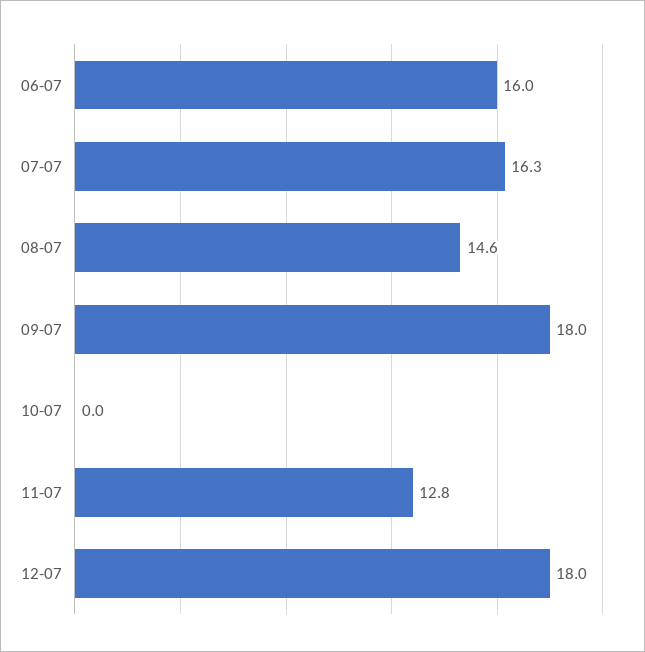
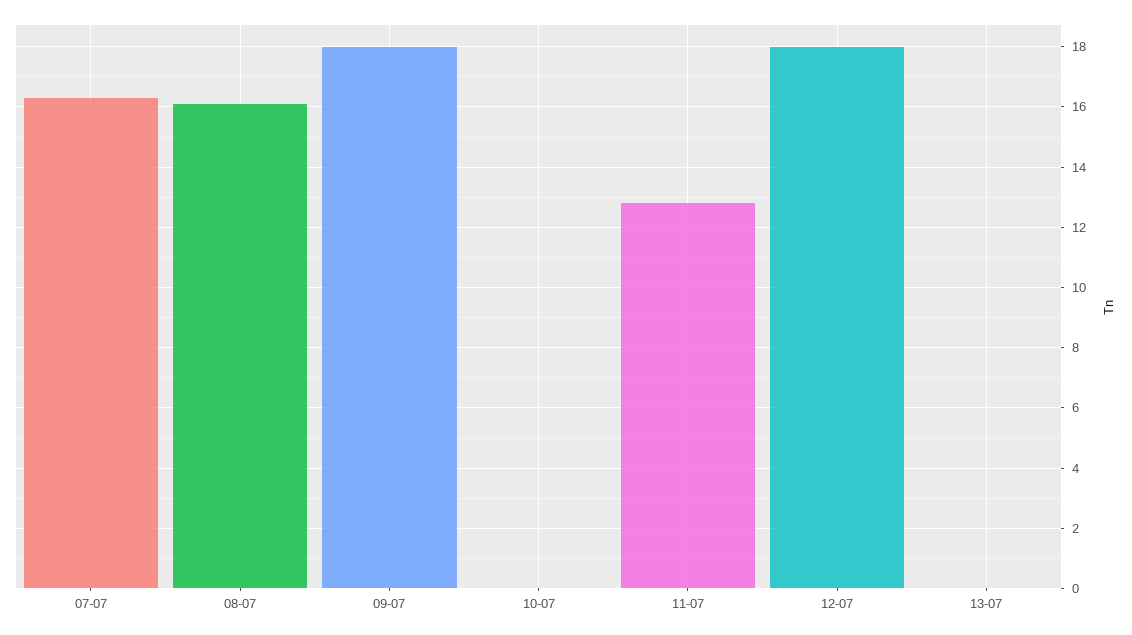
06-07: 16 -> none
08-07: 14.6 -> 16
13-07: none -> 0

